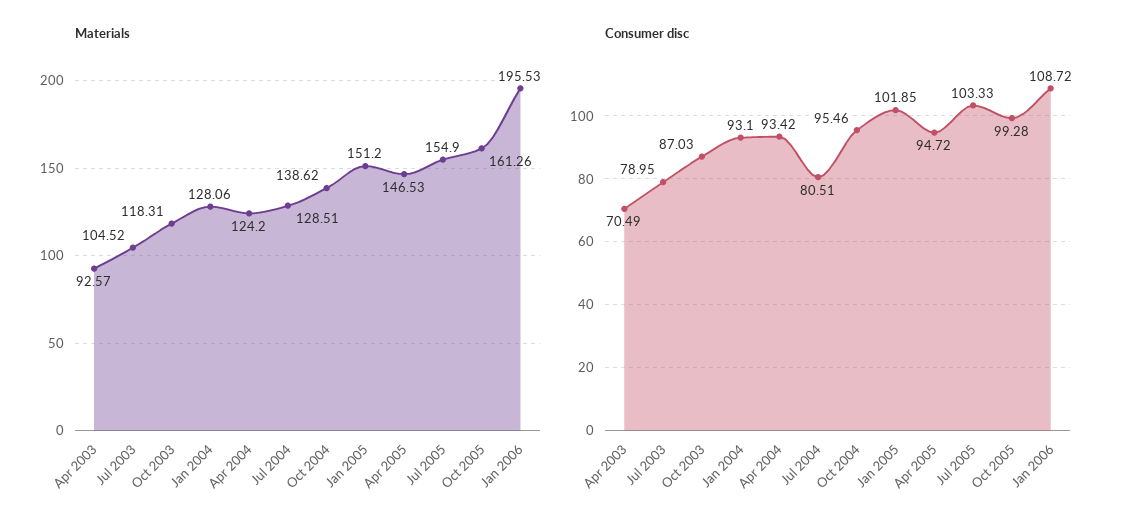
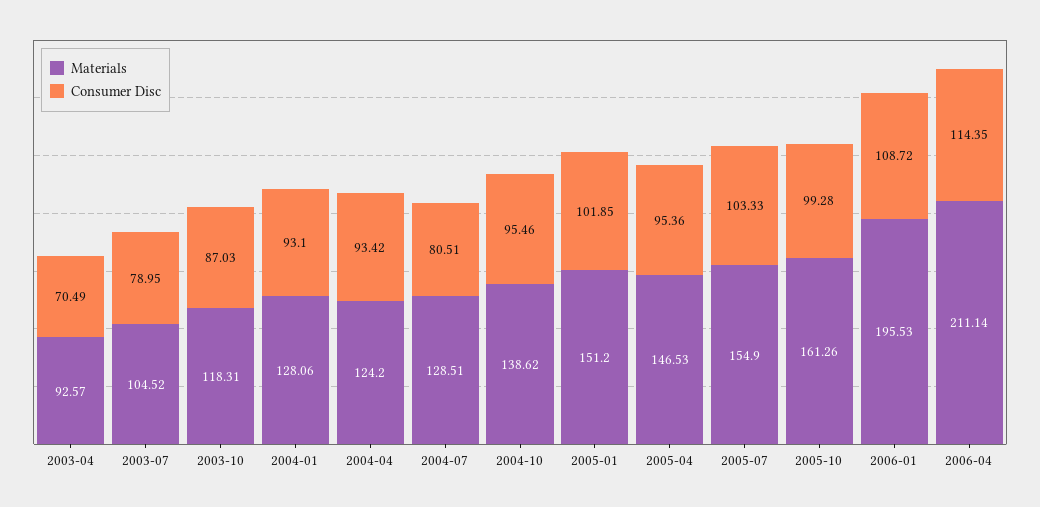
Consumer disc, Apr 2005: 94.72 -> 95.36
Materials, 2006-04: none -> 211.14
Consumer disc, 2006-04: none -> 114.35

